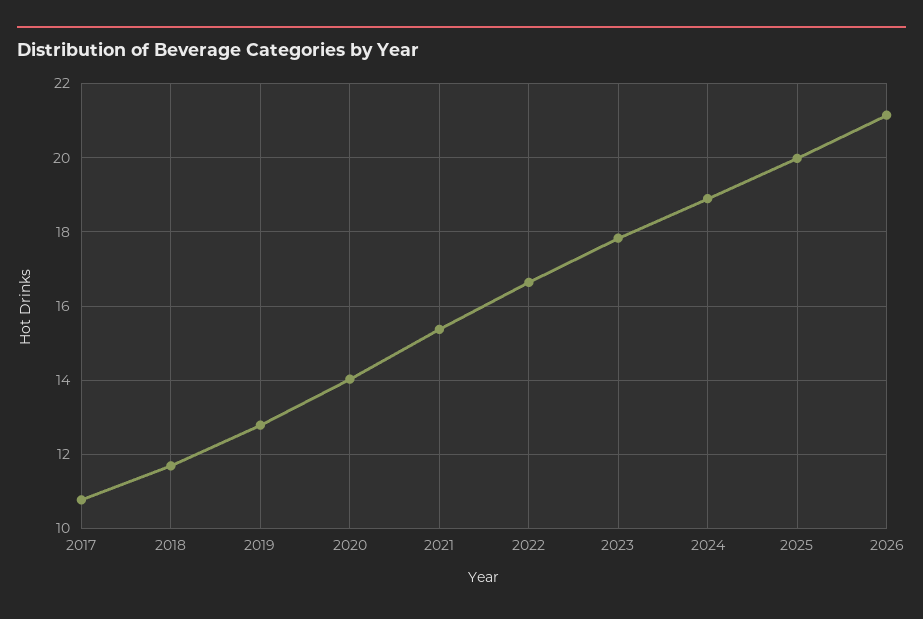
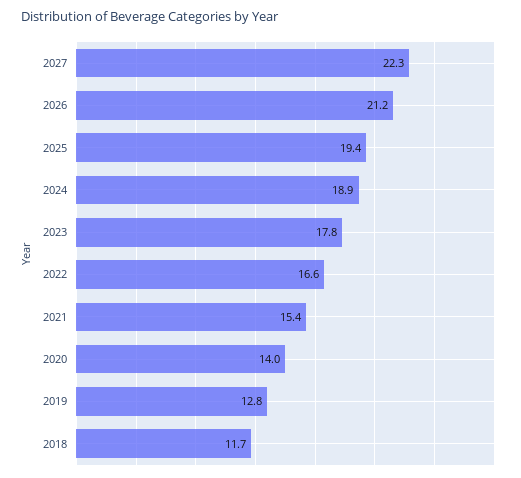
2017: 10.8 -> none
2025: 20 -> 19.4
2027: none -> 22.3

